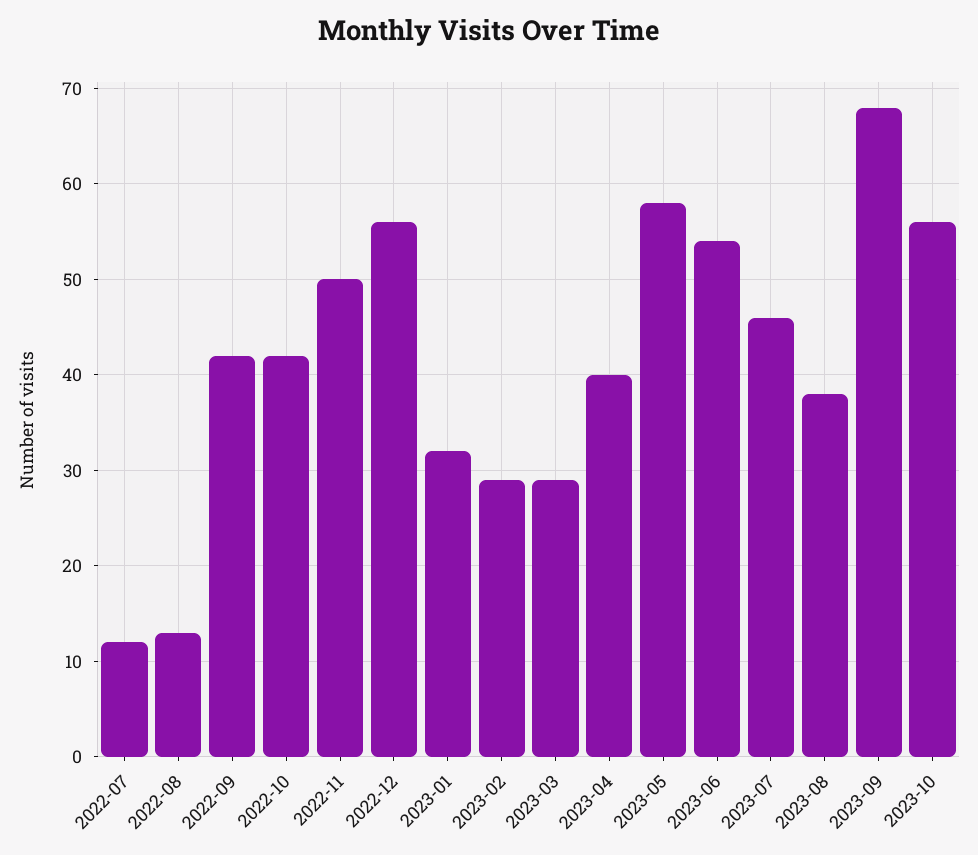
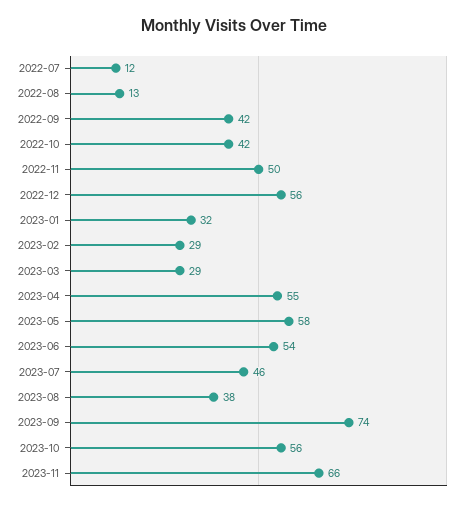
2023-04: 40 -> 55
2023-09: 68 -> 74
2023-11: none -> 66

